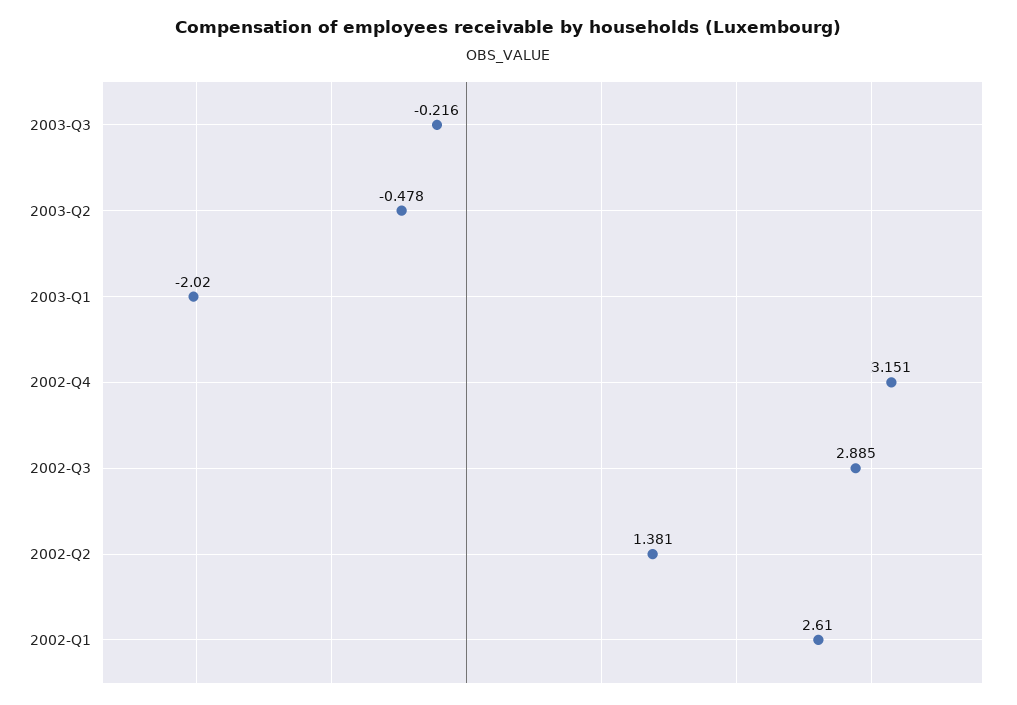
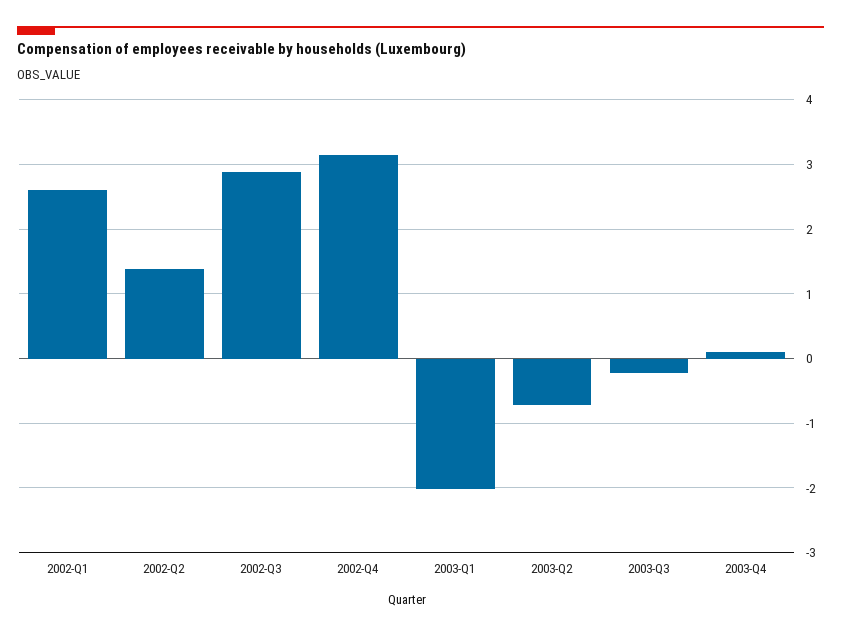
2003-Q2: -0.478 -> -0.7
2003-Q4: none -> 0.1

